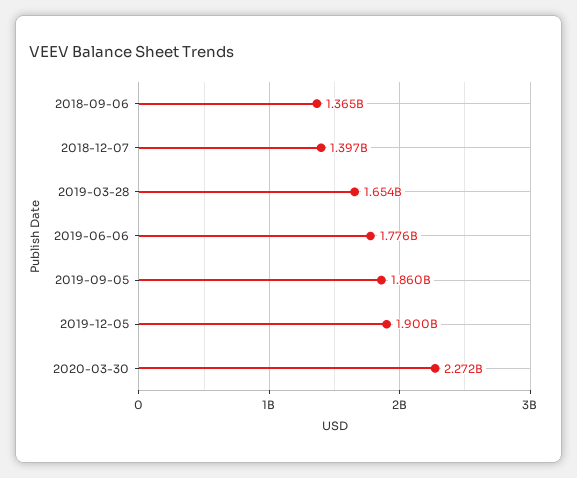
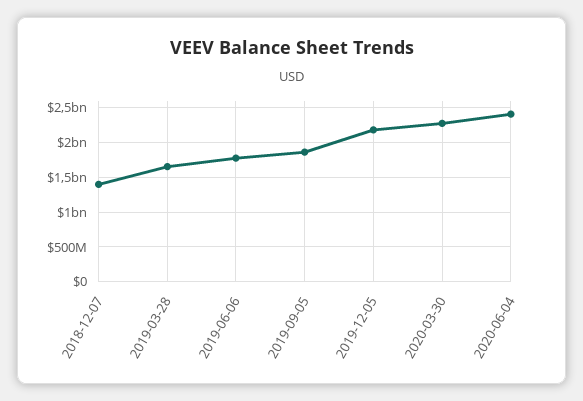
2018-09-06: 1365000000 -> none
2019-12-05: 1900000000 -> 2200000000
2020-06-04: none -> 2400000000

